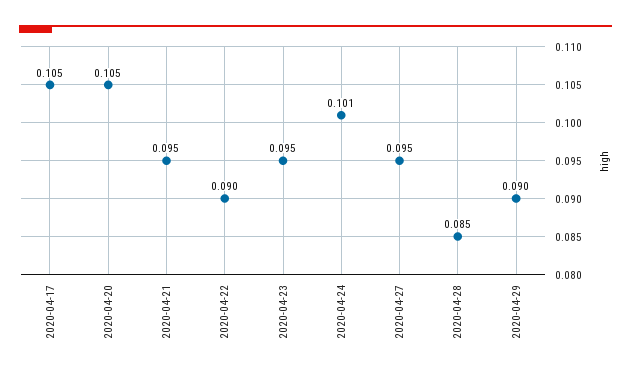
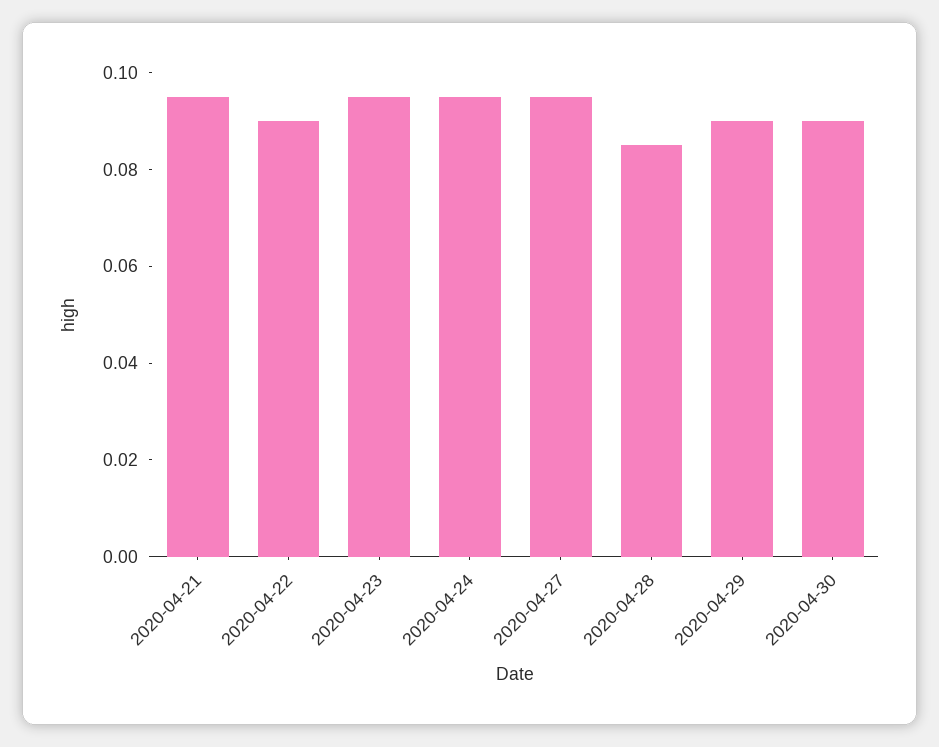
2020-04-17: 0.105 -> none
2020-04-20: 0.105 -> none
2020-04-24: 0.101 -> 0.095
2020-04-30: none -> 0.09

